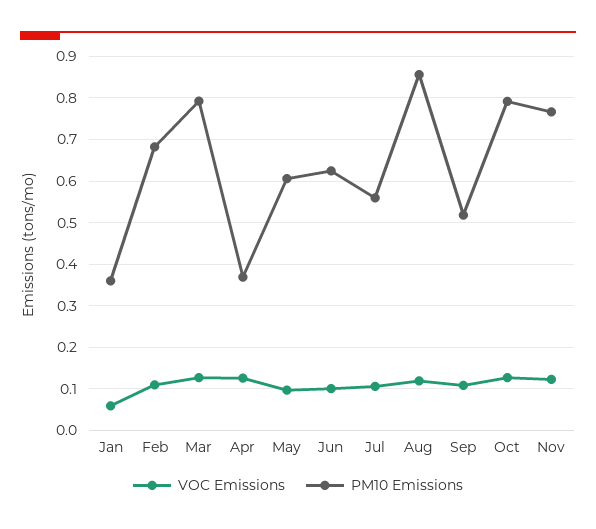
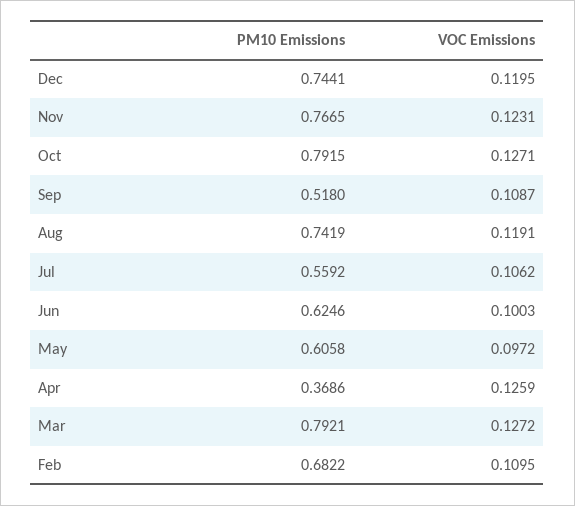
VOC Emissions, Jan: 0.06 -> none
PM10 Emissions, Jan: 0.36 -> none
PM10 Emissions, Aug: 0.86 -> 0.7419
PM10 Emissions, Dec: none -> 0.7441
VOC Emissions, Dec: none -> 0.1195

